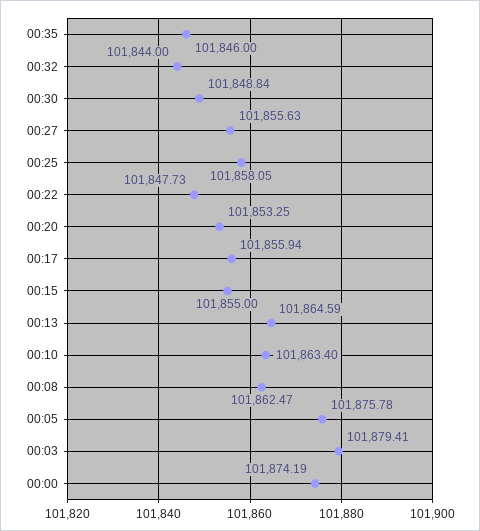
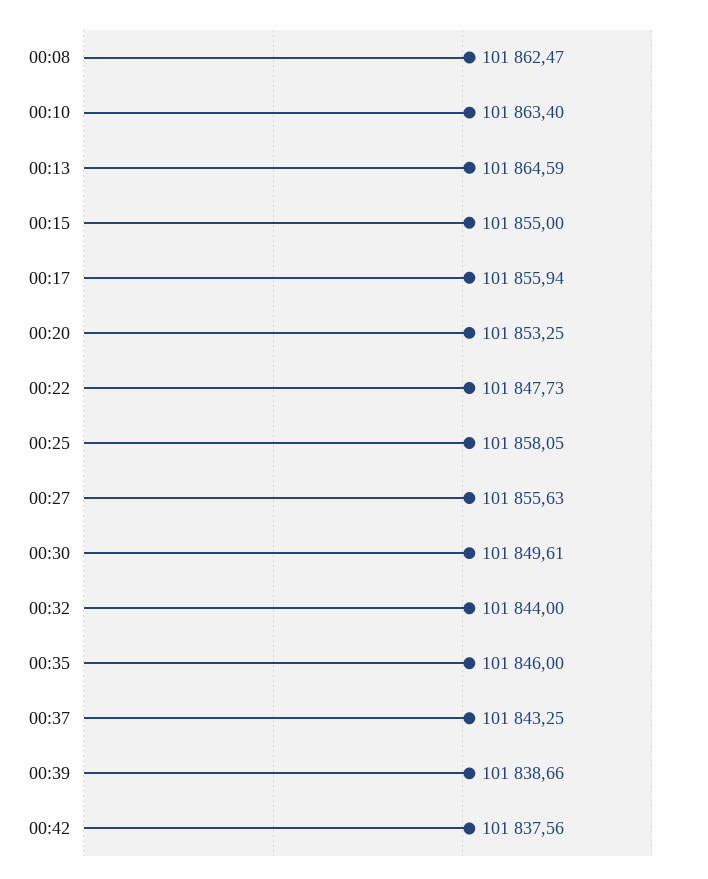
00:30: 101848.84 -> 101849.61
00:05: 101875.78 -> none
00:03: 101879.41 -> none
00:00: 101874.19 -> none
00:37: none -> 101843.25
00:39: none -> 101838.66
00:42: none -> 101837.56

